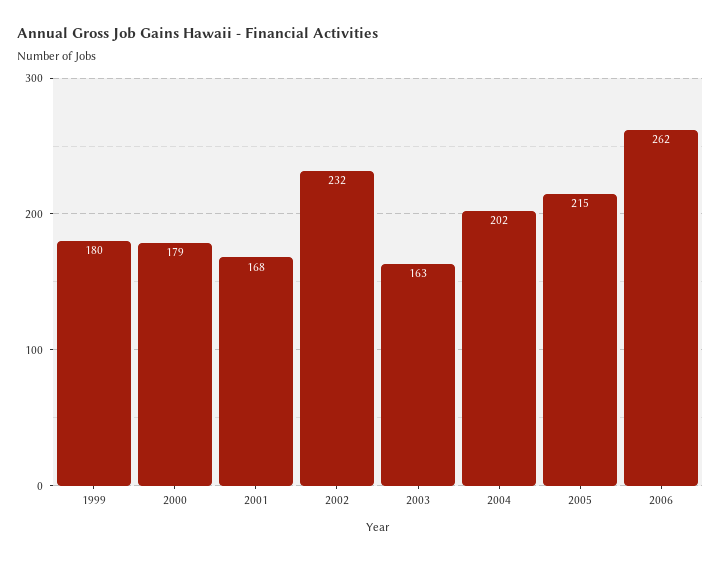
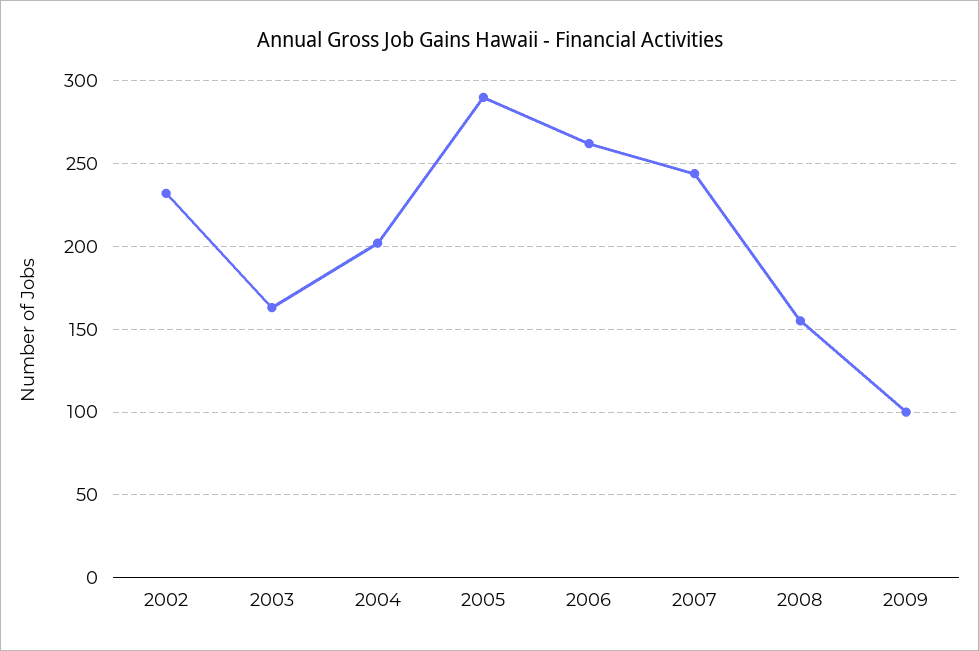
1999: 180 -> none
2000: 179 -> none
2001: 168 -> none
2005: 215 -> 290
2007: none -> 245
2008: none -> 155
2009: none -> 100

